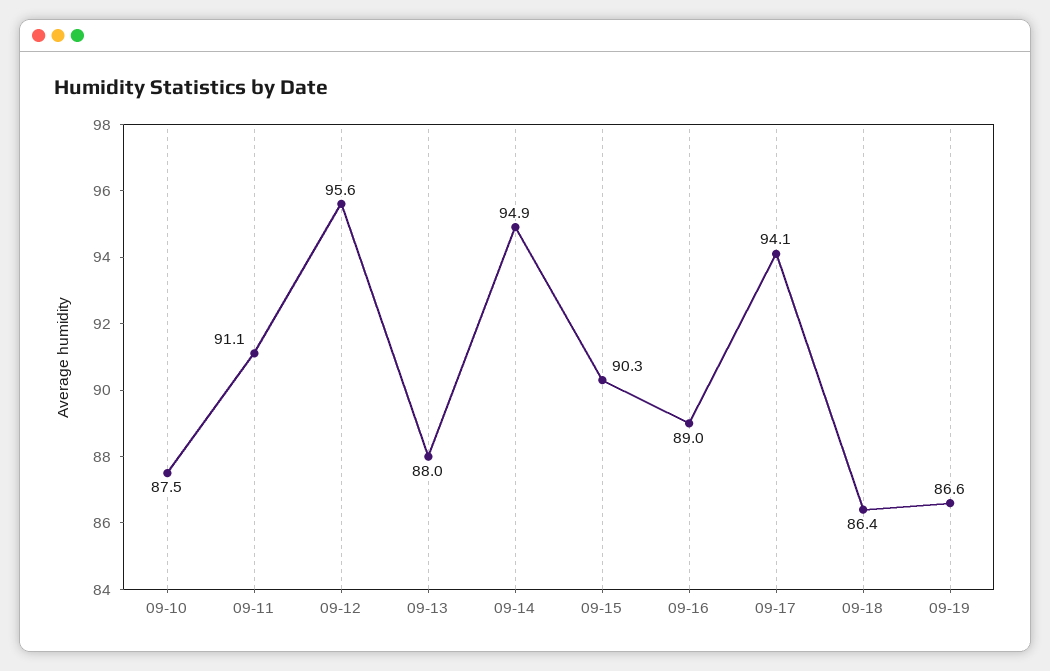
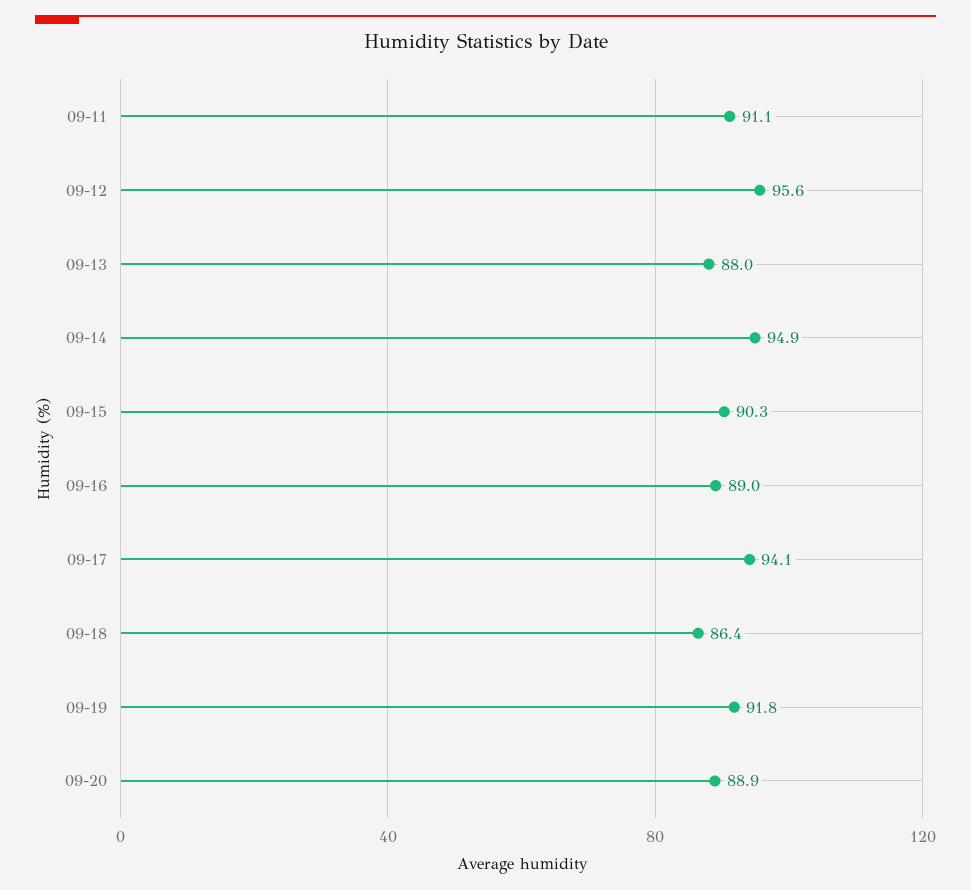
09-10: 87.5 -> none
09-19: 86.6 -> 91.8
09-20: none -> 88.9

